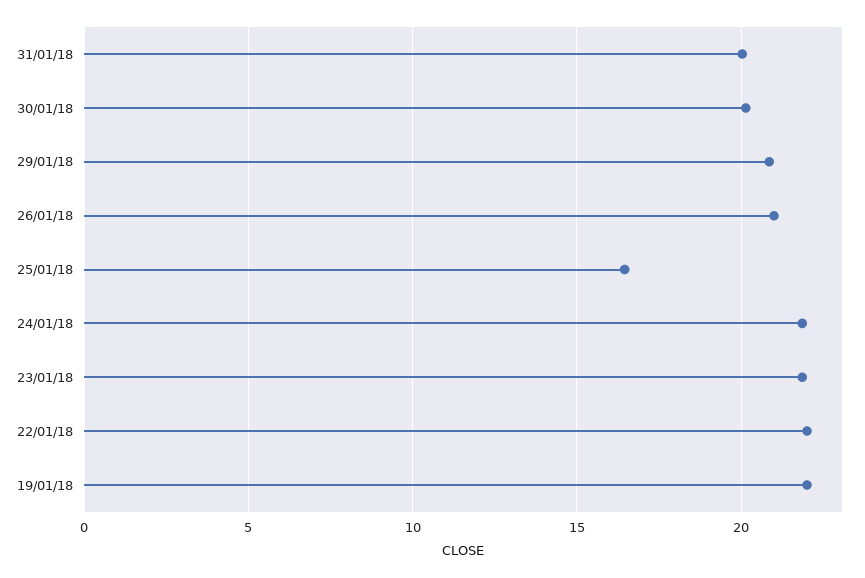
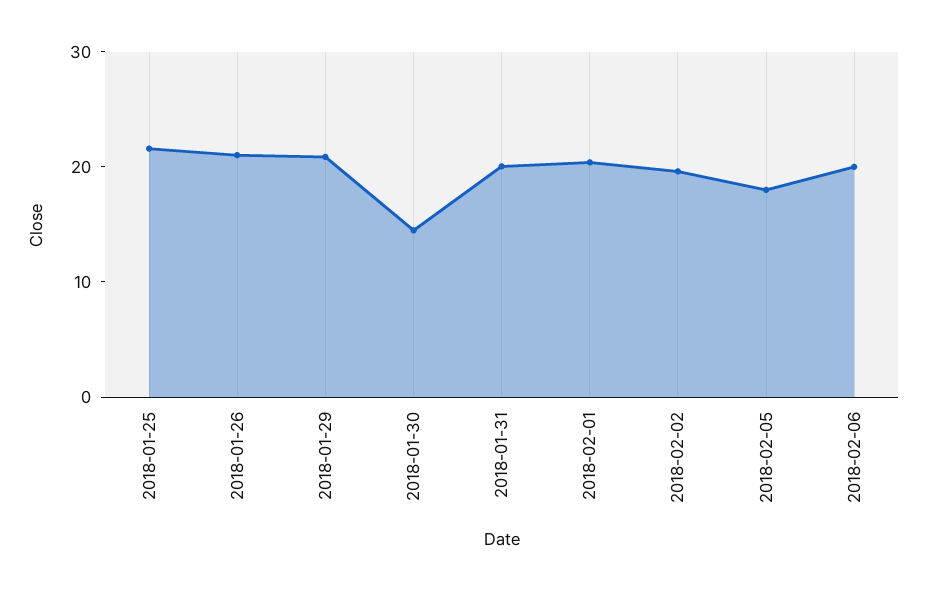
30/01/18: 20 -> 14
25/01/18: 16.5 -> 22
24/01/18: 22 -> none
23/01/18: 22 -> none
22/01/18: 22 -> none
19/01/18: 22 -> none
2018-02-01: none -> 20
2018-02-02: none -> 20
2018-02-05: none -> 18
2018-02-06: none -> 20

